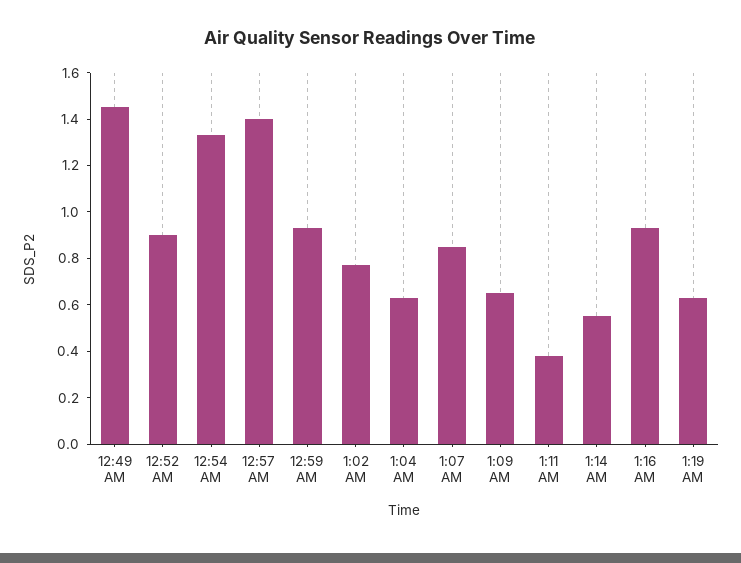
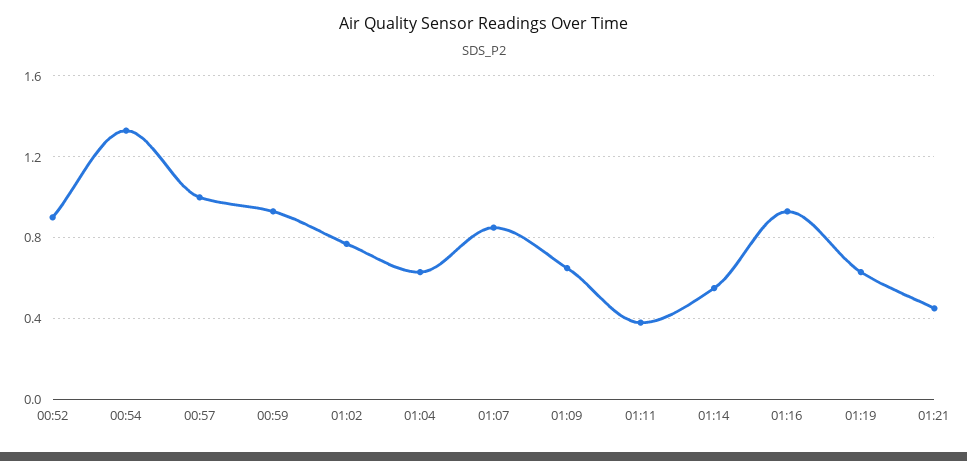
12:49 AM: 1.45 -> none
12:57 AM: 1.4 -> 1
01:21: none -> 0.45

